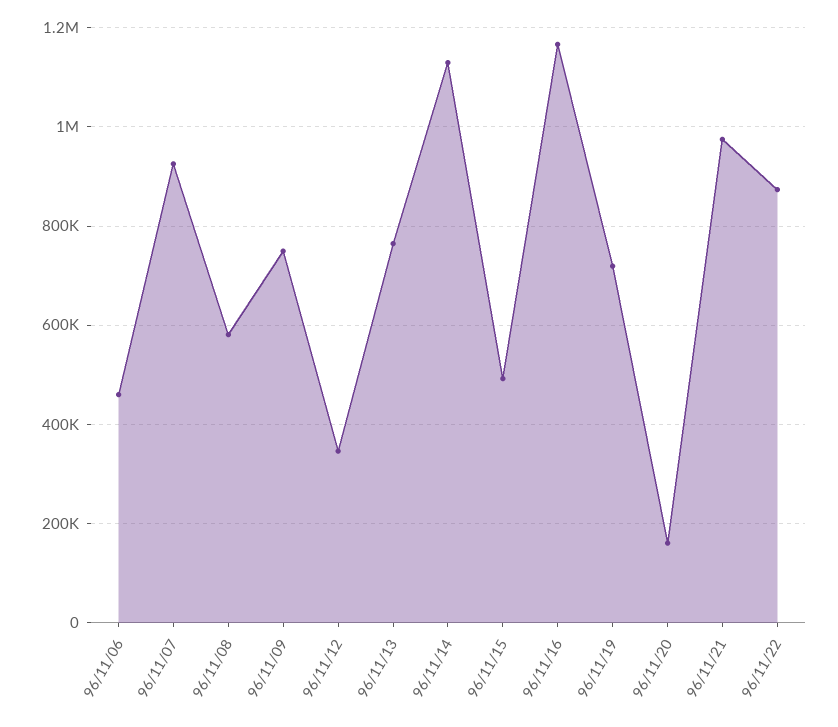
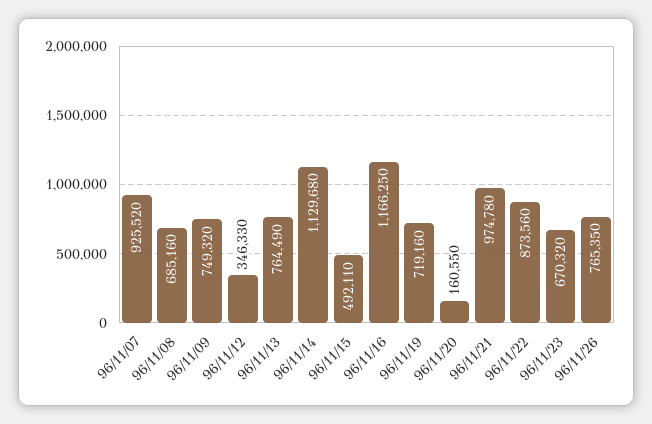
96/11/06: 460000 -> none
96/11/08: 580000 -> 685160
96/11/23: none -> 670320
96/11/26: none -> 765350

